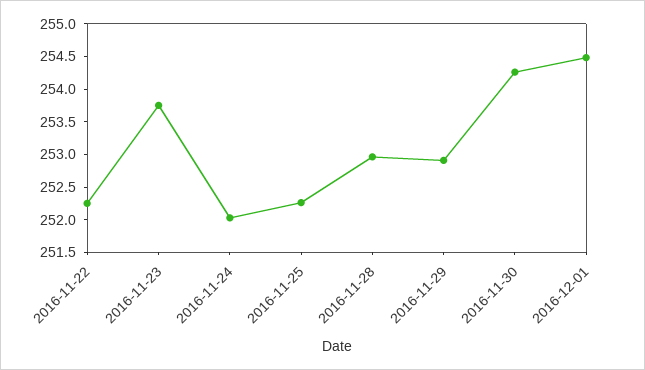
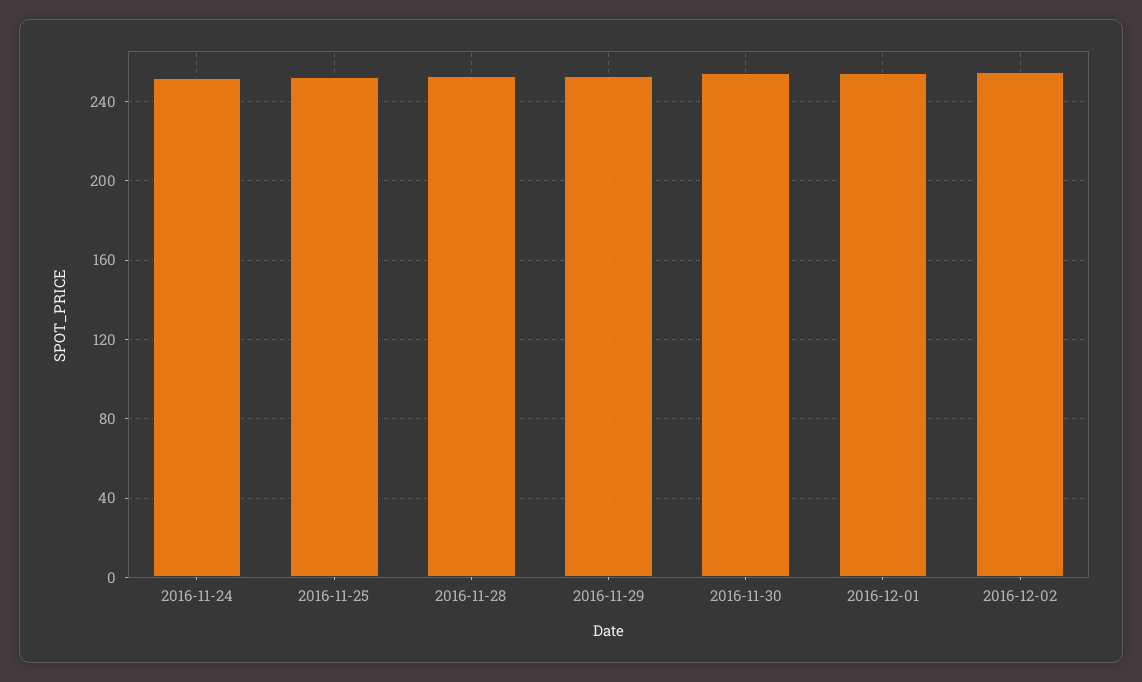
2016-11-22: 252.25 -> none
2016-11-23: 253.75 -> none
2016-12-02: none -> 255

